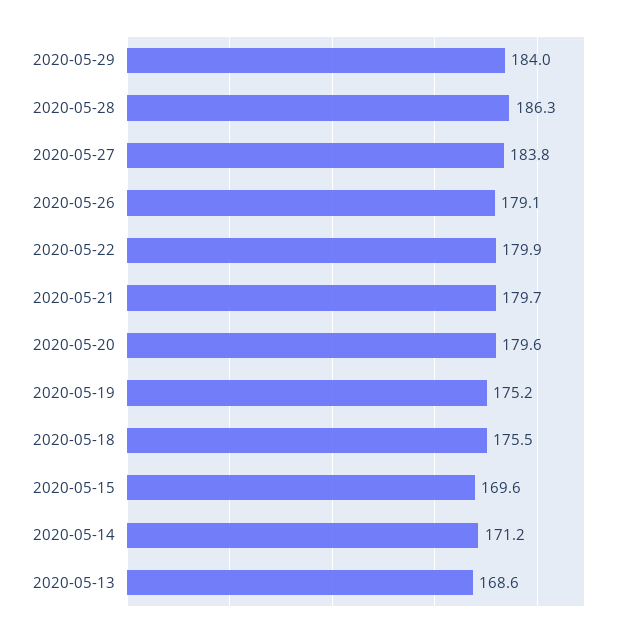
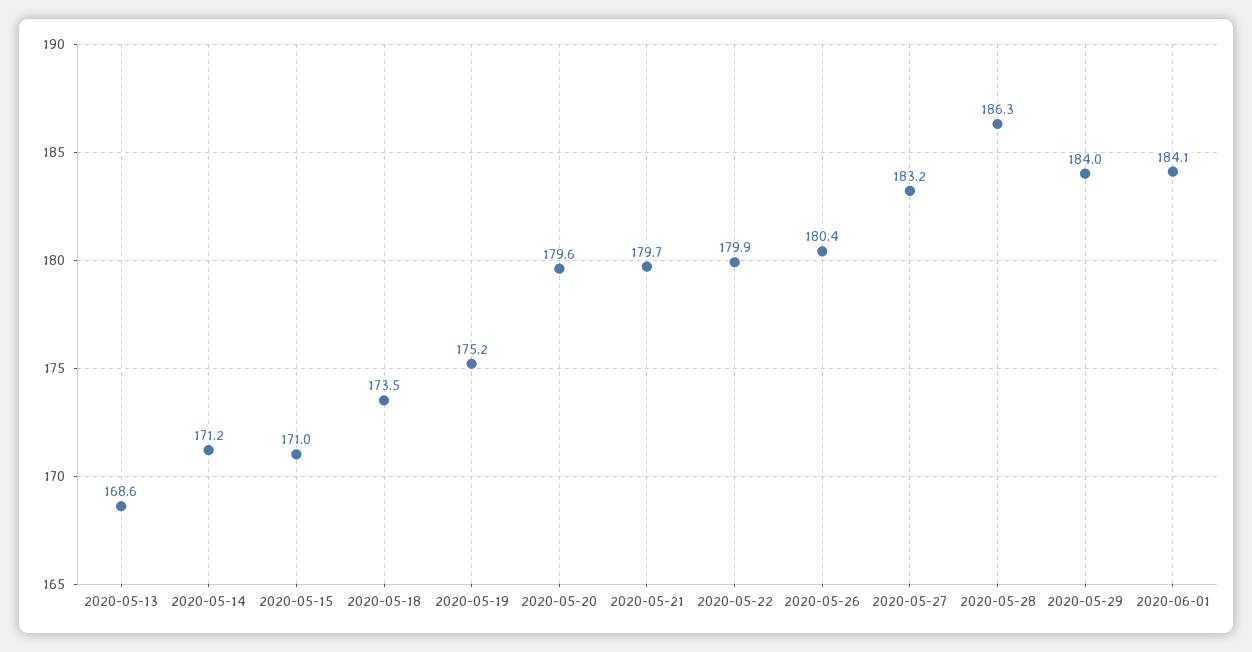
2020-05-27: 183.8 -> 183.2
2020-05-26: 179.1 -> 180.4
2020-05-18: 175.5 -> 173.5
2020-05-15: 169.6 -> 171
2020-06-01: none -> 184.1

